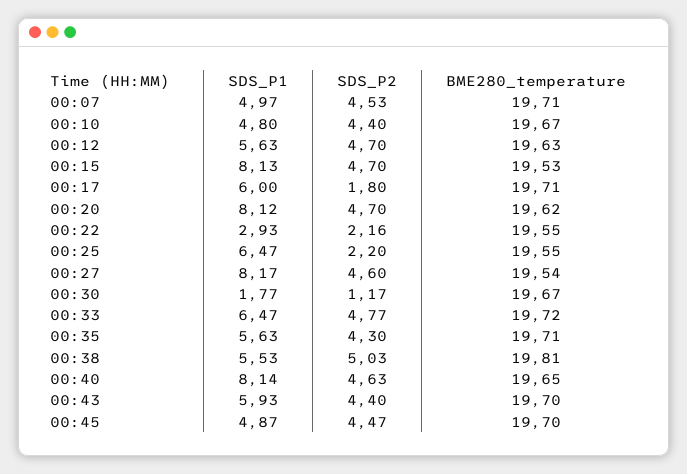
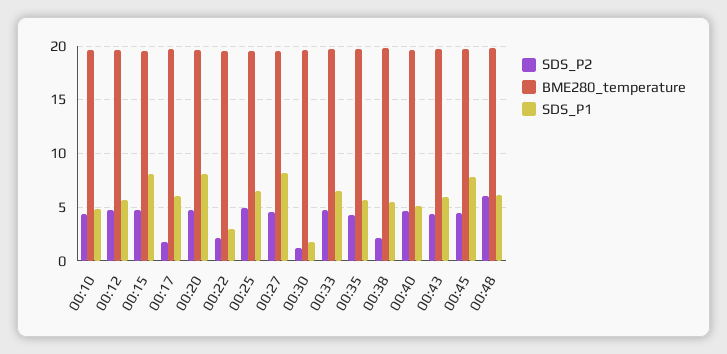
SDS_P1, 00:07: 4.97 -> none
SDS_P2, 00:07: 4.53 -> none
BME280_temperature, 00:07: 19.71 -> none
SDS_P2, 00:25: 2.2 -> 5
SDS_P2, 00:38: 5.03 -> 2
SDS_P1, 00:40: 8.14 -> 5
SDS_P1, 00:45: 4.87 -> 8
SDS_P2, 00:48: none -> 6
BME280_temperature, 00:48: none -> 20
SDS_P1, 00:48: none -> 6

